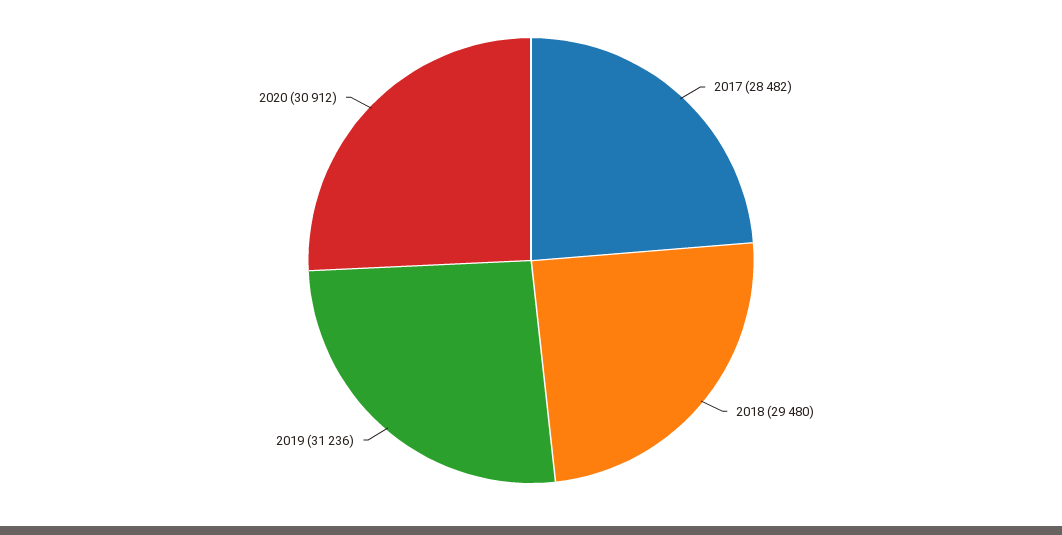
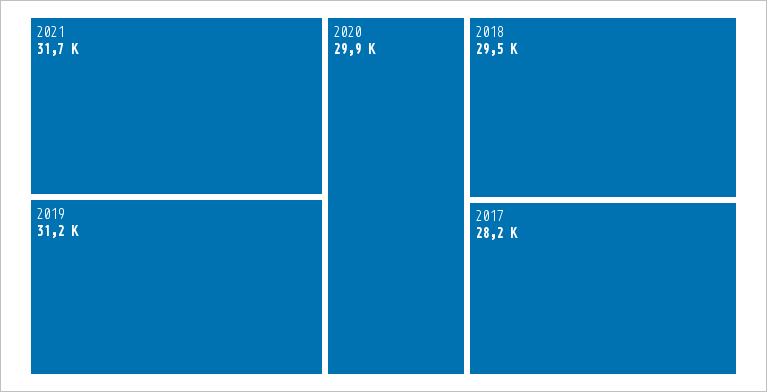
2017: 28482 -> 28200
2020: 30912 -> 29900
2021: none -> 31700

